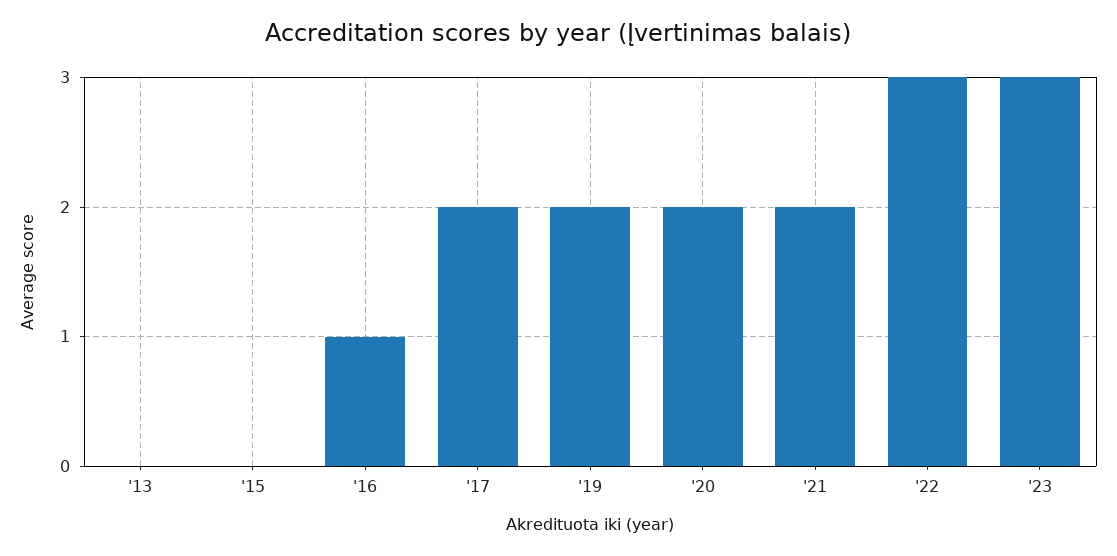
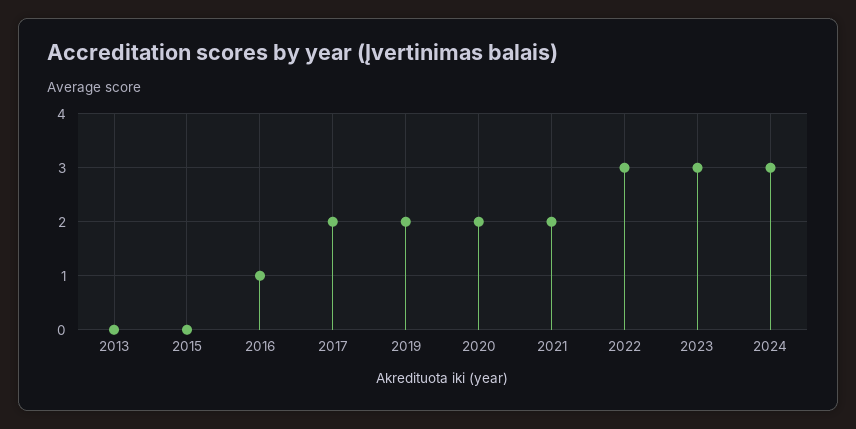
2024: none -> 3

